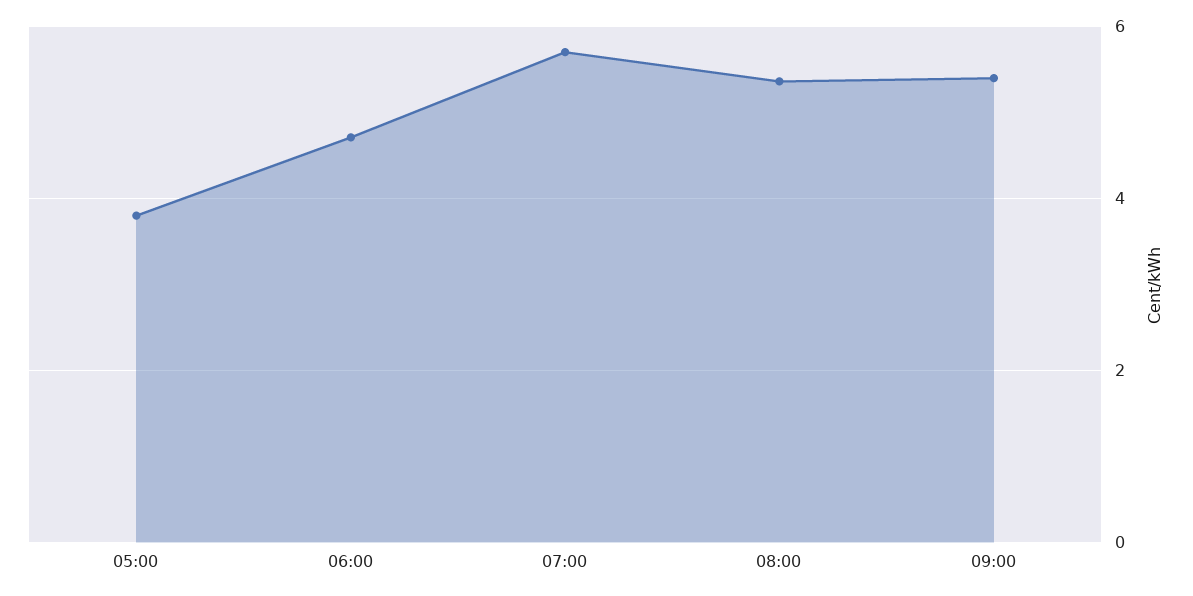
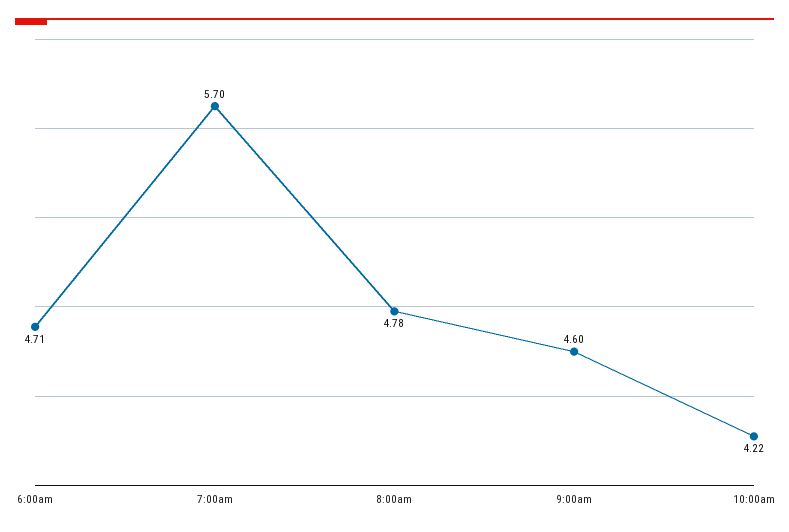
05:00: 3.8 -> none
08:00: 5.4 -> 4.78
09:00: 5.4 -> 4.6
10:00am: none -> 4.22

